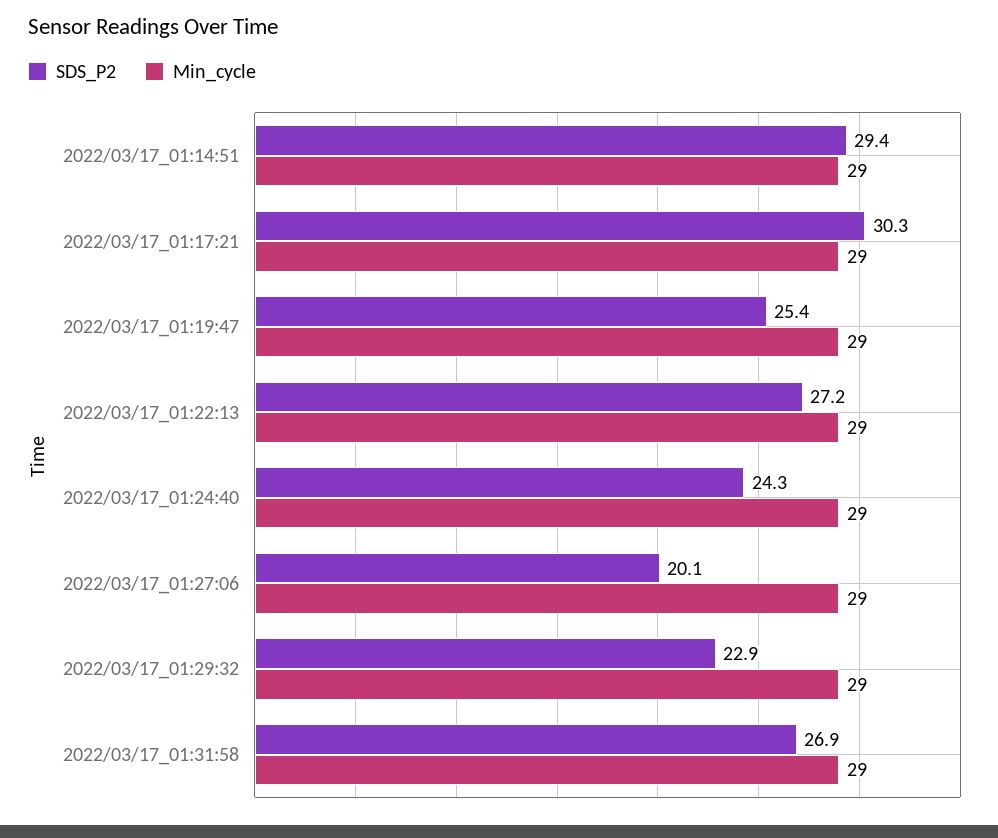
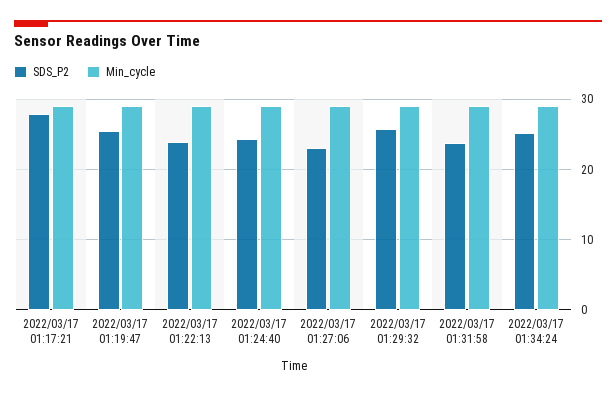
SDS_P2, 2022/03/17_01:14:51: 29.4 -> none
Min_cycle, 2022/03/17_01:14:51: 29 -> none
SDS_P2, 2022/03/17_01:17:21: 30.3 -> 28
SDS_P2, 2022/03/17_01:22:13: 27.2 -> 24
SDS_P2, 2022/03/17_01:27:06: 20.1 -> 23
SDS_P2, 2022/03/17_01:29:32: 22.9 -> 26
SDS_P2, 2022/03/17_01:31:58: 26.9 -> 24
SDS_P2, 2022/03/17 01:34:24: none -> 25
Min_cycle, 2022/03/17 01:34:24: none -> 29

